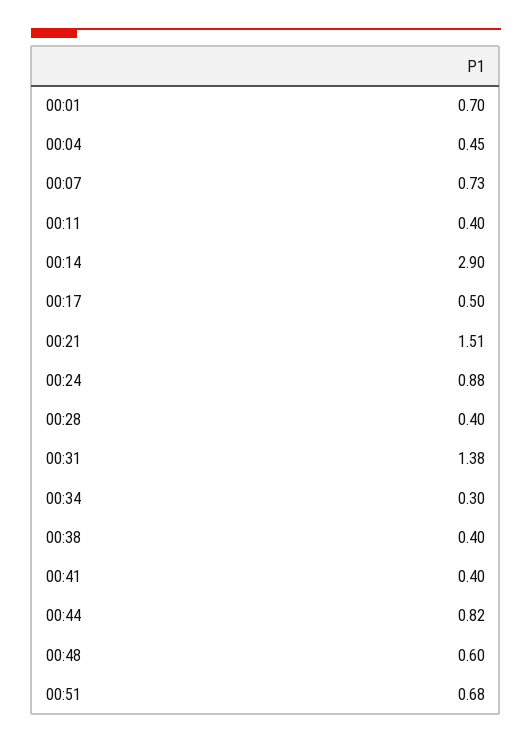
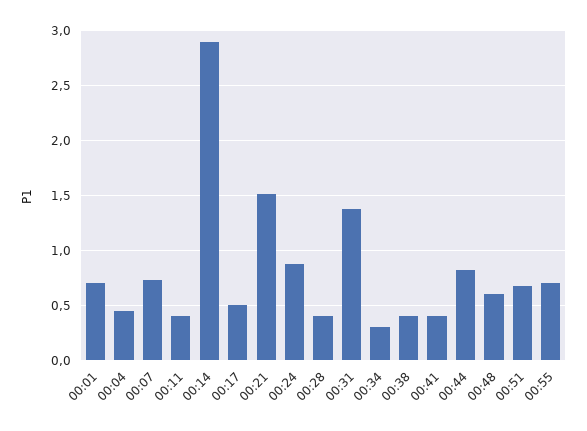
00:55: none -> 0.7

